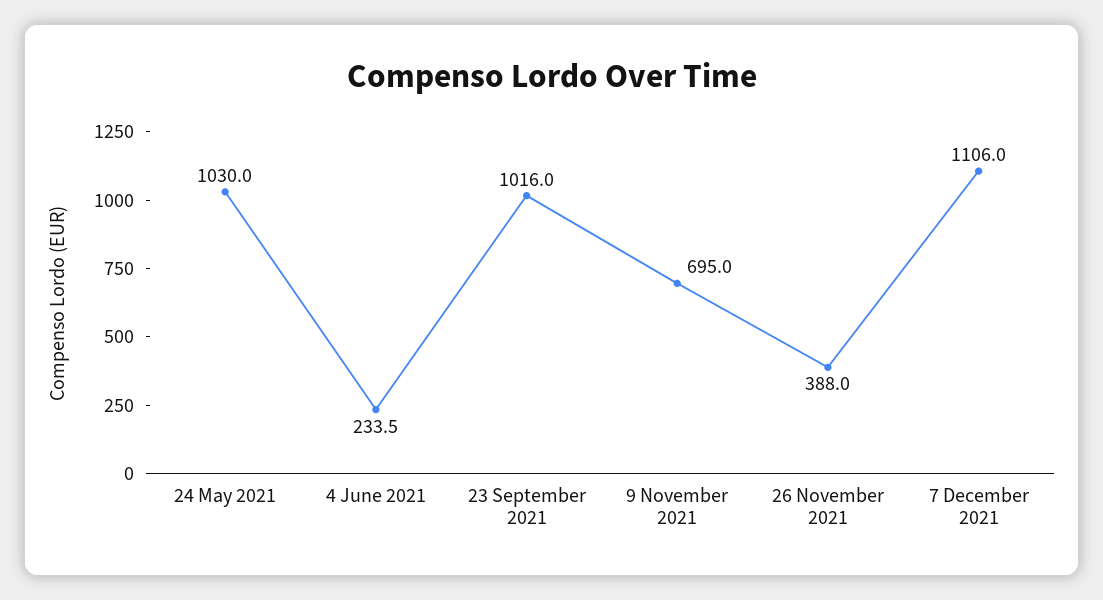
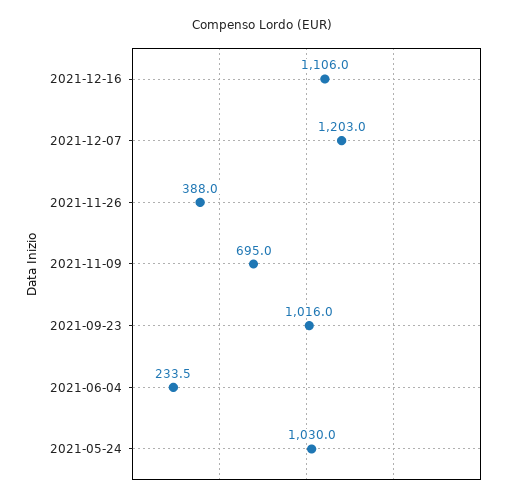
7 December 2021: 1106 -> 1203
2021-12-16: none -> 1106

